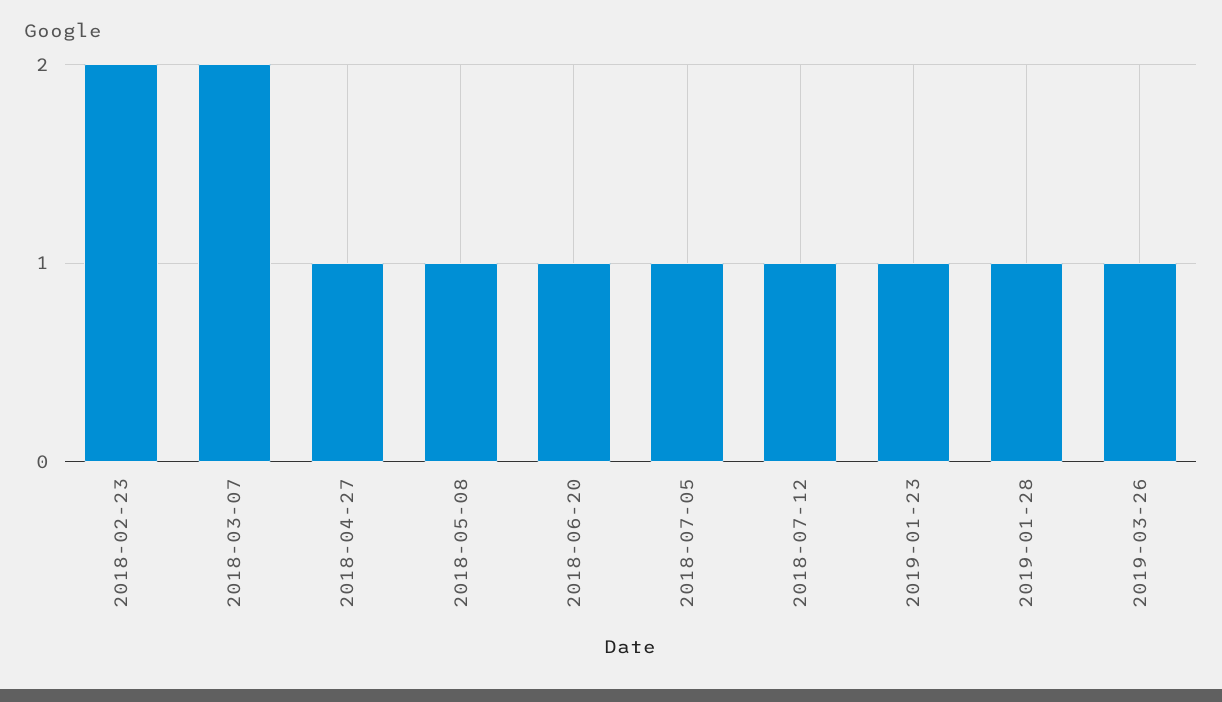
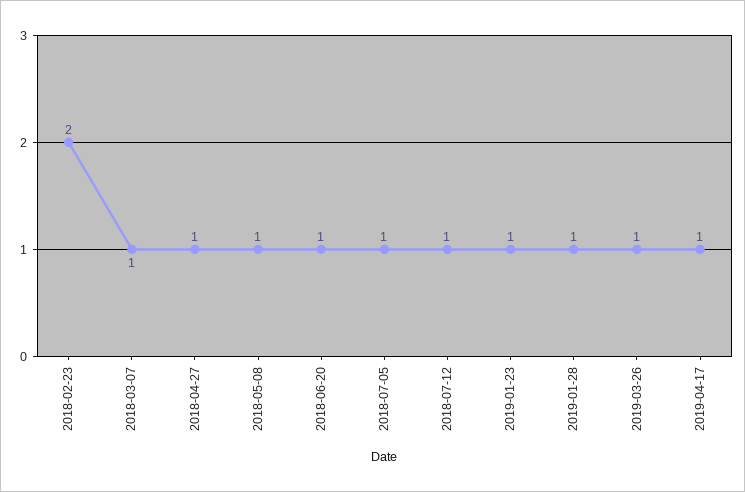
2018-03-07: 2 -> 1
2019-04-17: none -> 1

